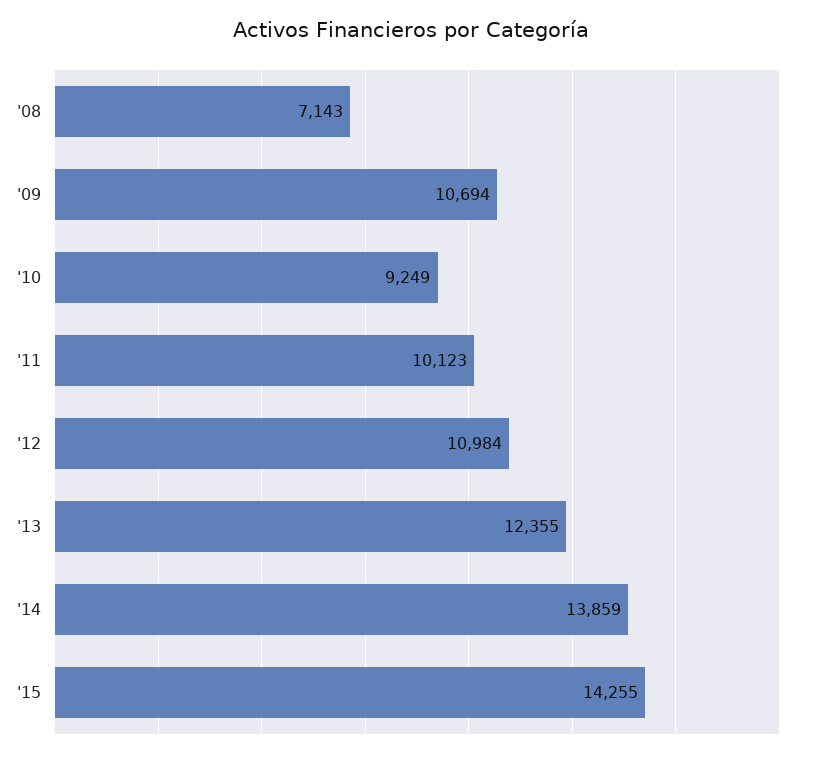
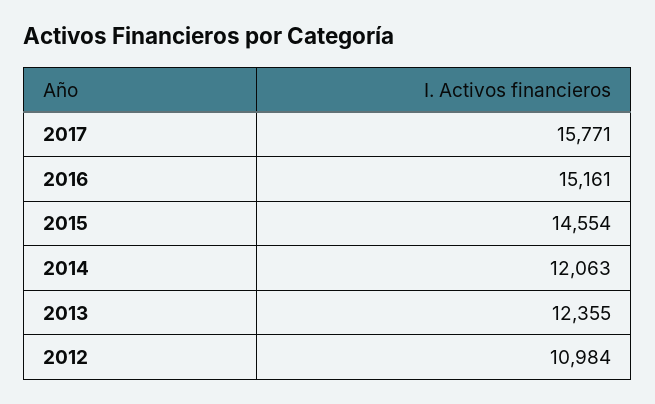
'08: 7143 -> none
'09: 10694 -> none
'10: 9249 -> none
'11: 10123 -> none
'14: 13859 -> 12063
'15: 14255 -> 14554
2017: none -> 15771
2016: none -> 15161

